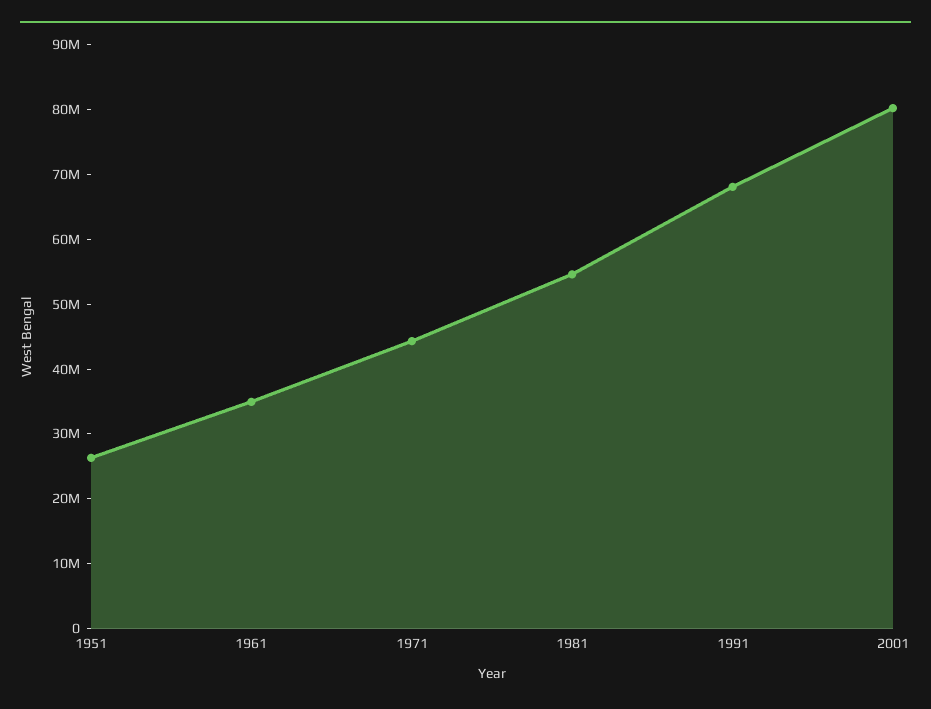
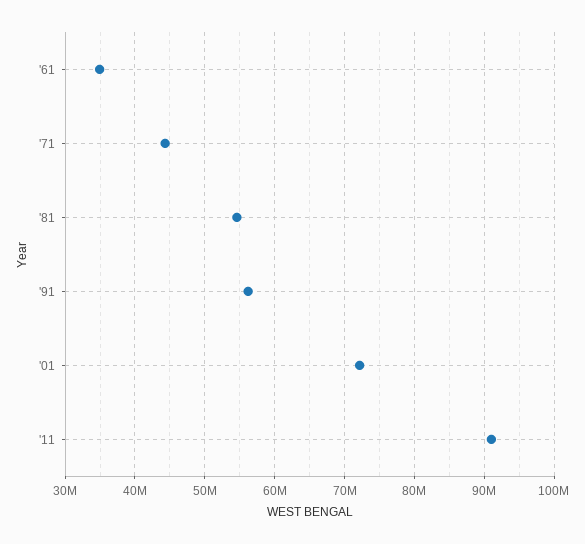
1951: 26000000 -> none
1991: 68000000 -> 56000000
2001: 80000000 -> 72000000
'11: none -> 91000000

